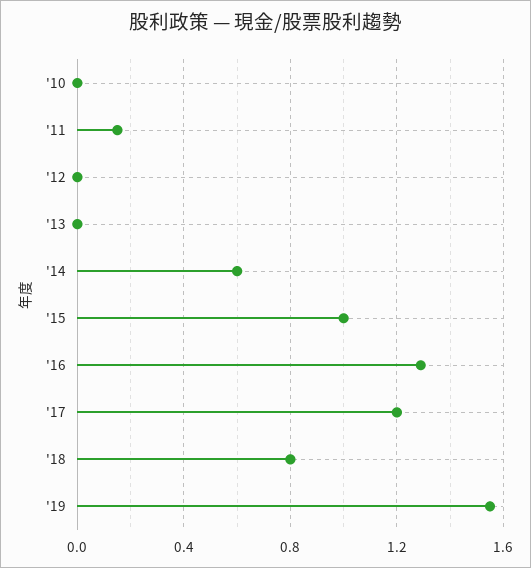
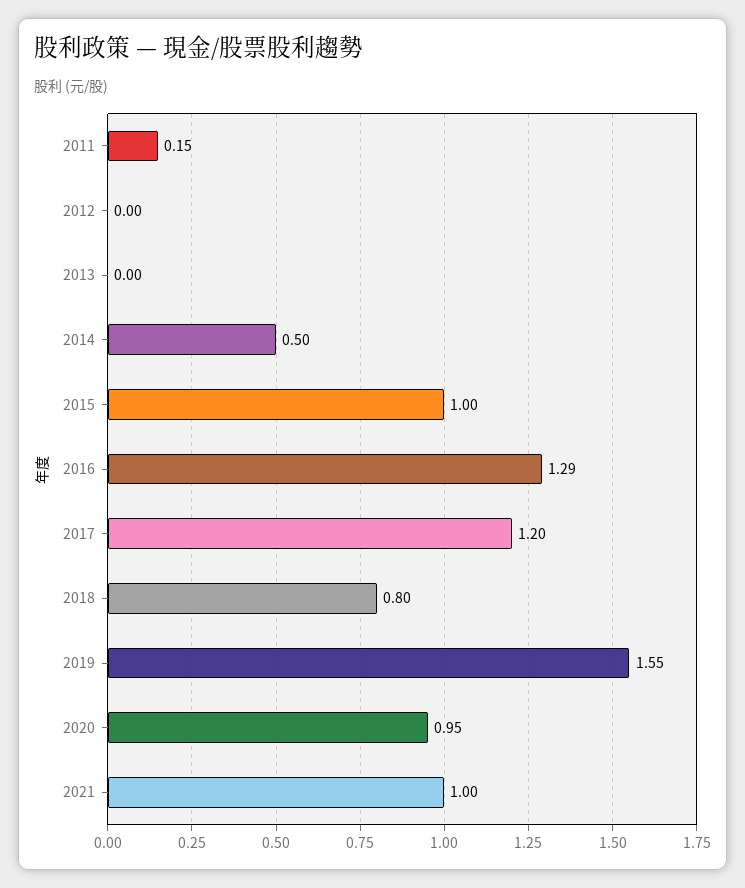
'10: 0 -> none
'14: 0.6 -> 0.5
2020: none -> 0.95
2021: none -> 1

